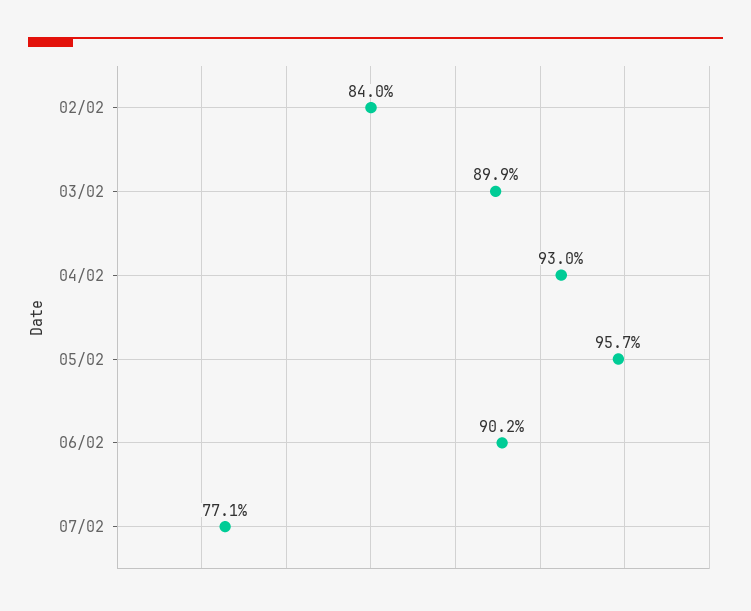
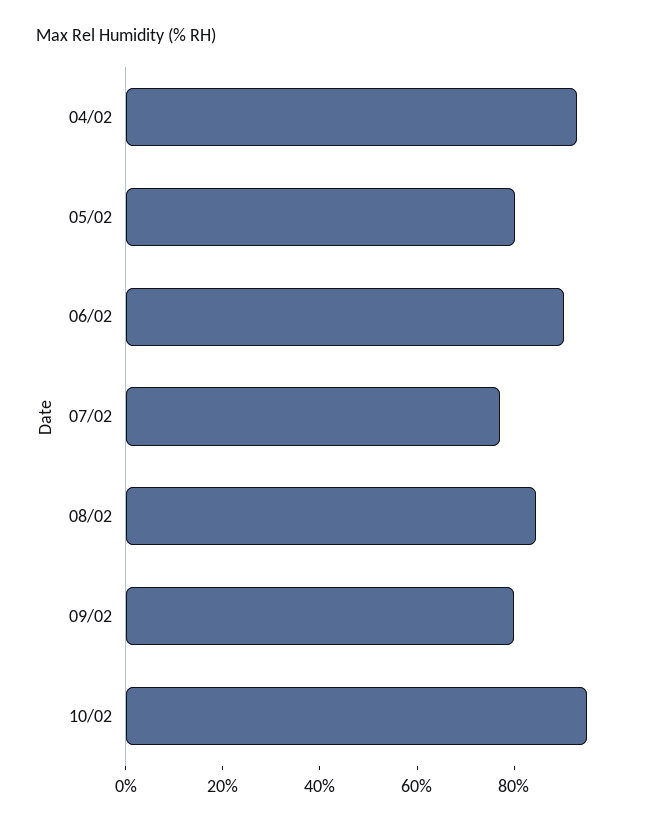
02/02: 84 -> none
03/02: 89.9 -> none
05/02: 95.7 -> 80
08/02: none -> 85
09/02: none -> 80
10/02: none -> 95

